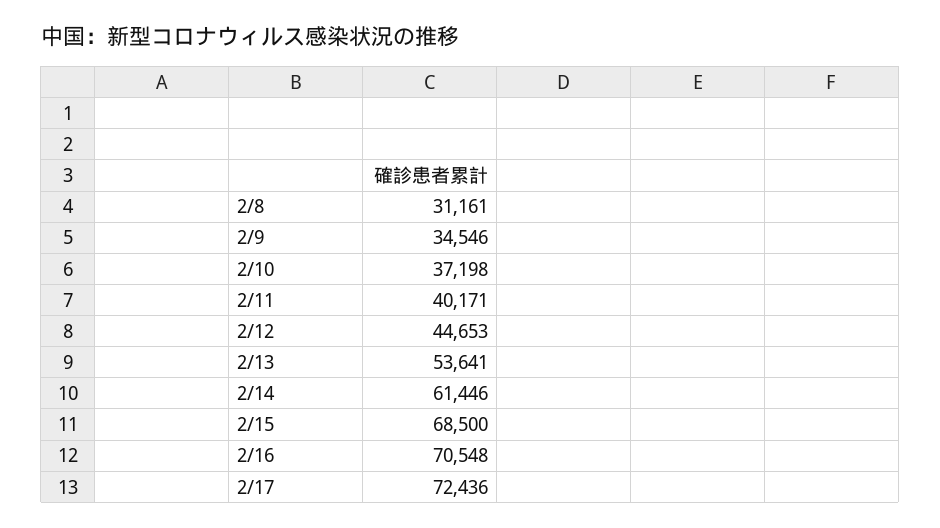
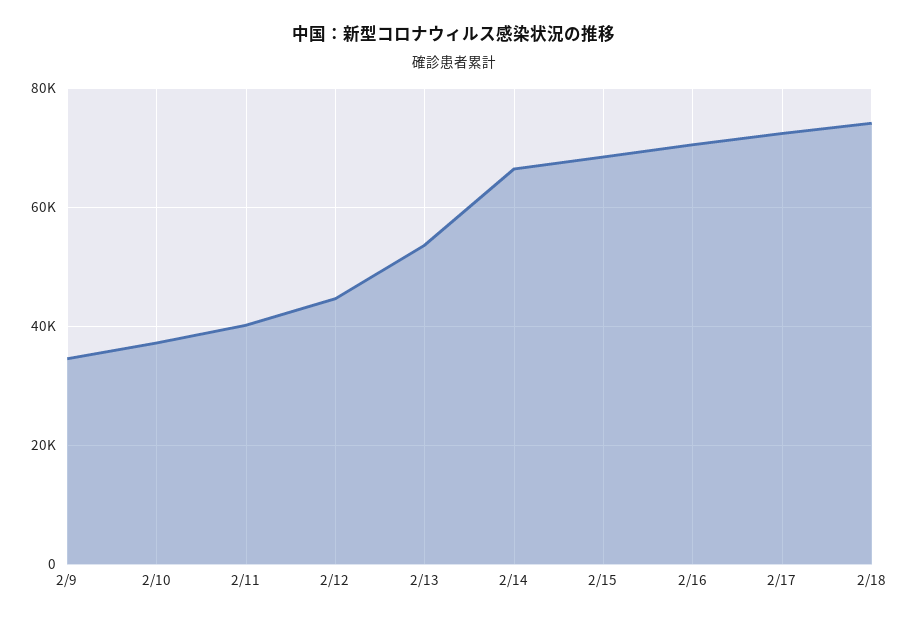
2/8: 31161 -> none
2/14: 61446 -> 66000
2/18: none -> 74000

